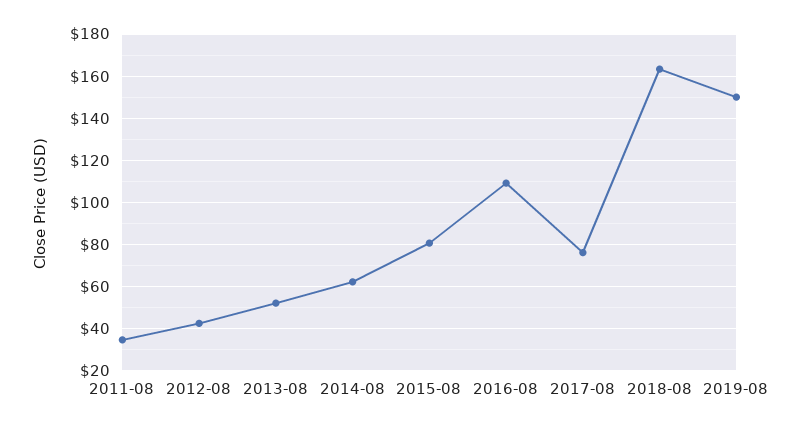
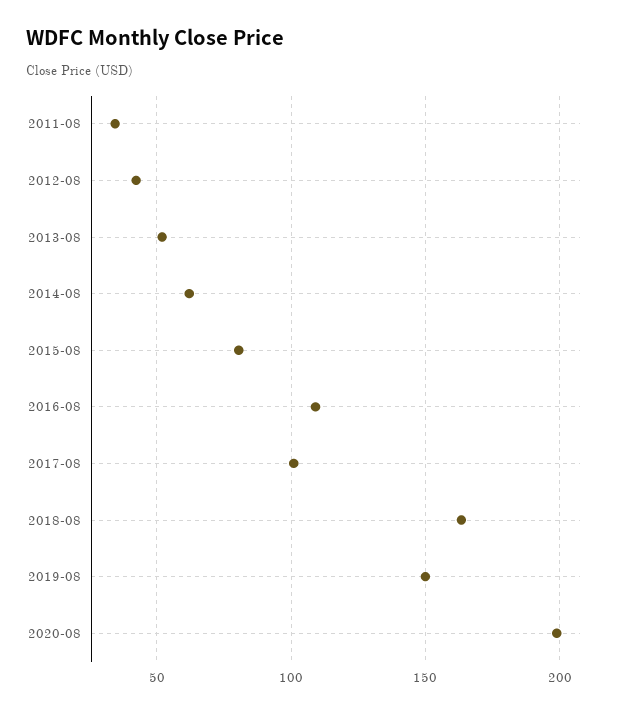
2017-08: 75 -> 100
2020-08: none -> 200

